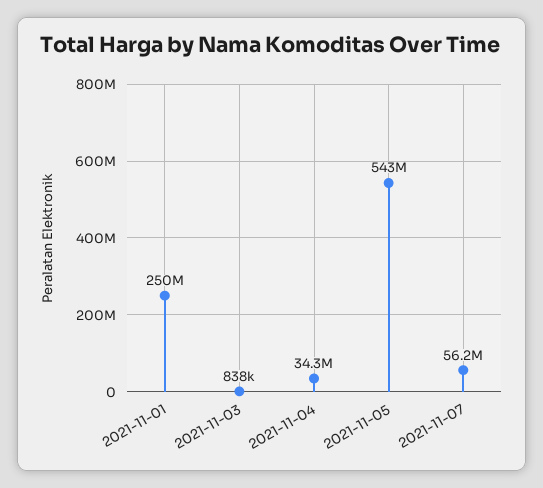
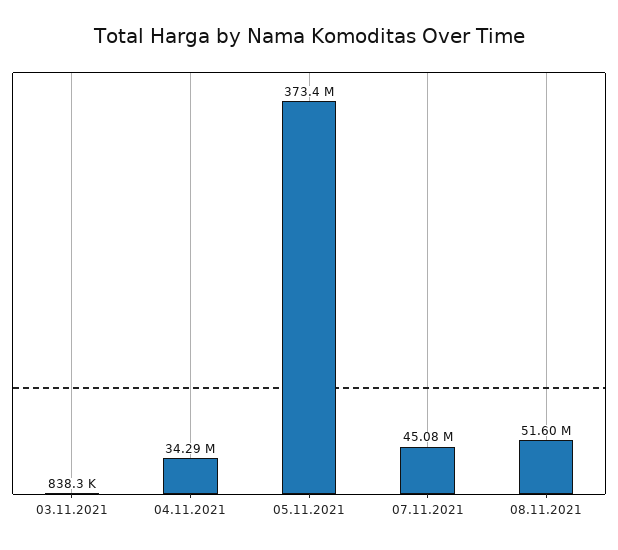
2021-11-01: 250000000 -> none
2021-11-05: 543000000 -> 373400000
2021-11-07: 56200000 -> 45080000
08.11.2021: none -> 51600000

